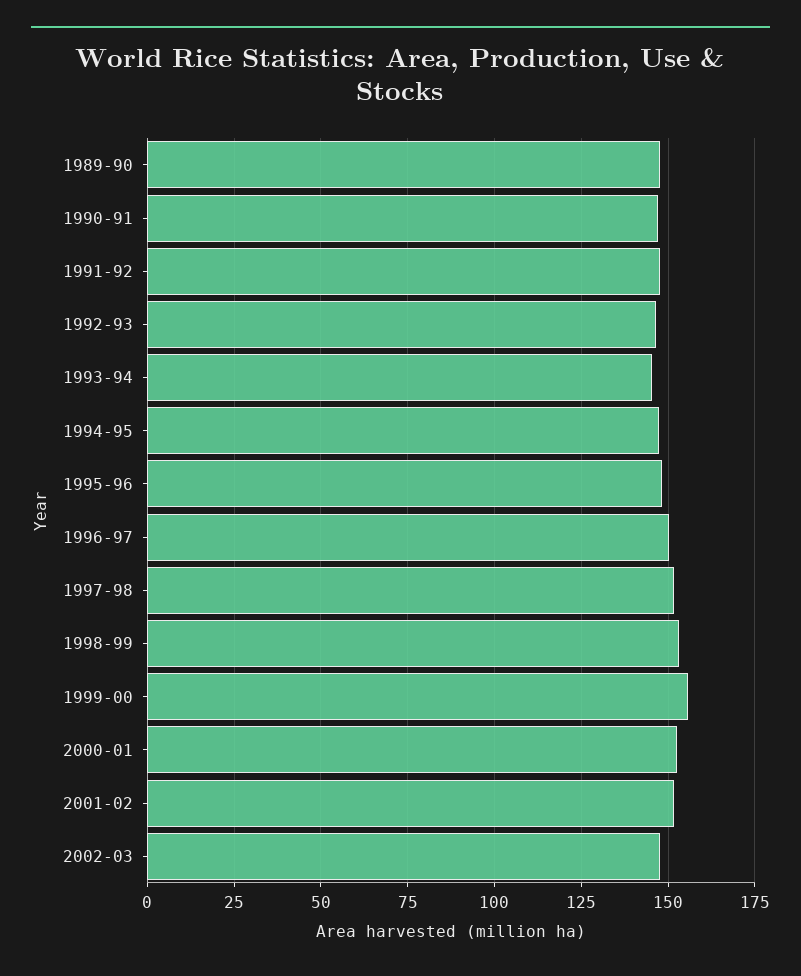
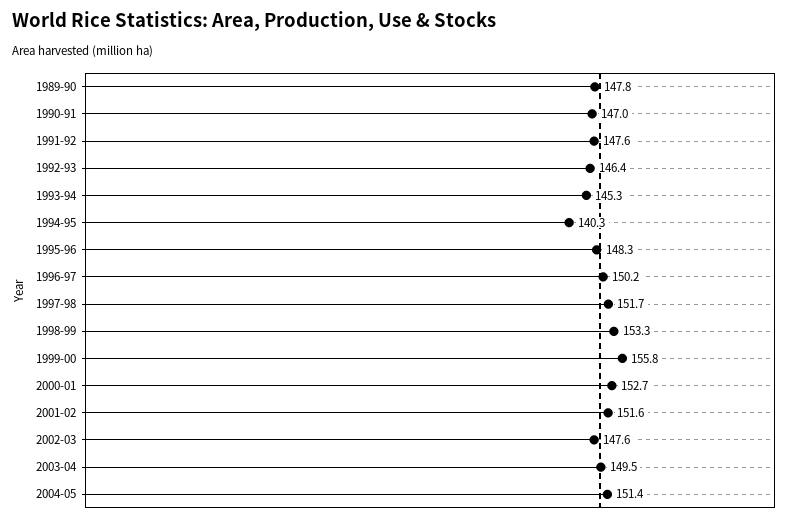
1994-95: 147.5 -> 140.3
2003-04: none -> 149.5
2004-05: none -> 151.4

